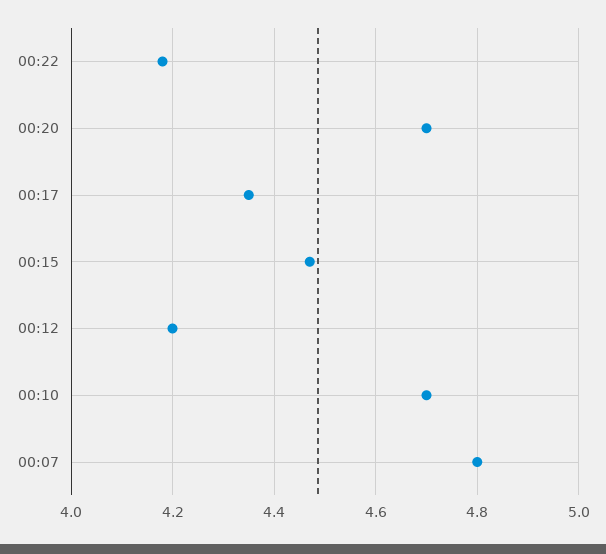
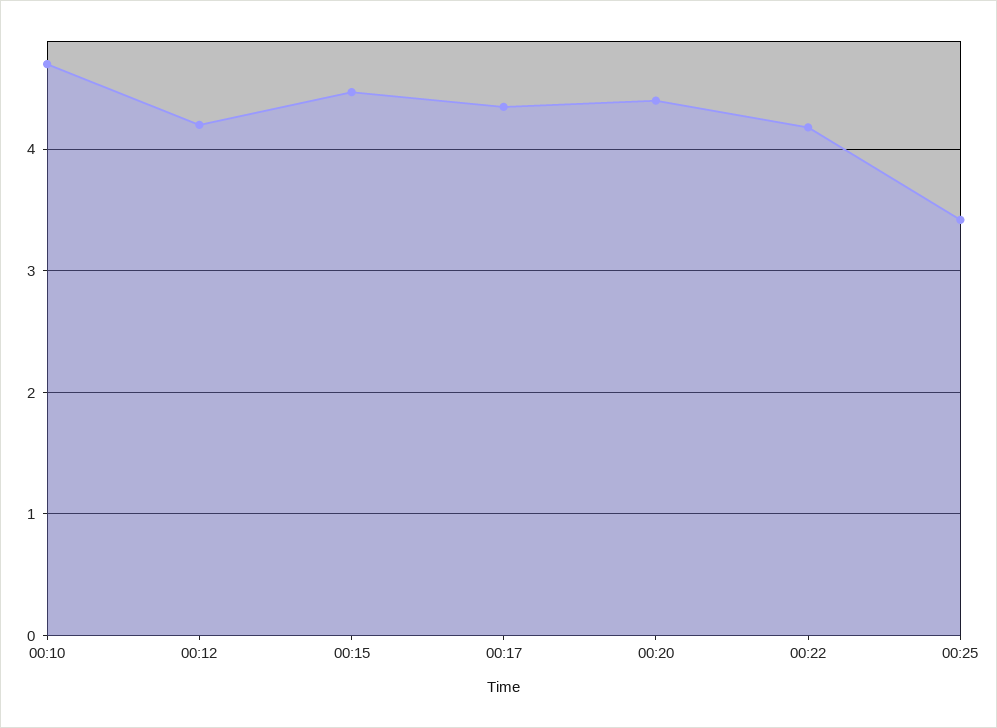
00:20: 4.7 -> 4.4
00:07: 4.8 -> none
00:25: none -> 3.4

